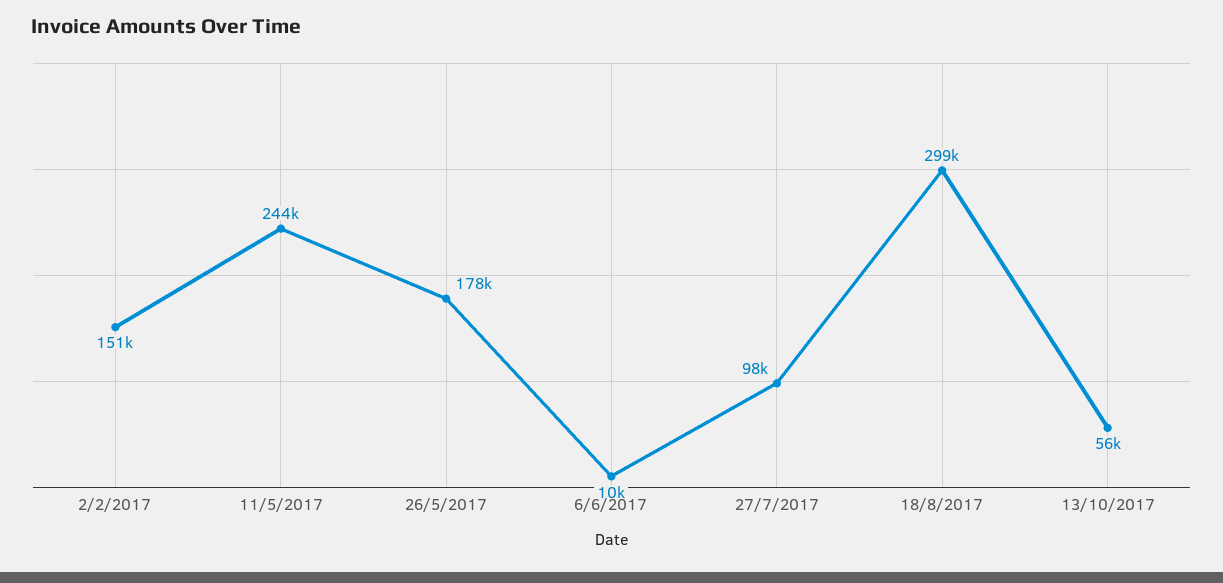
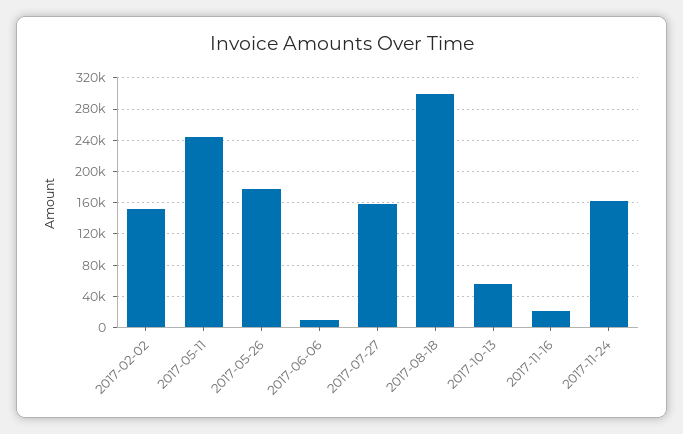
27/7/2017: 98000 -> 160000
2017-11-16: none -> 20000
2017-11-24: none -> 160000

